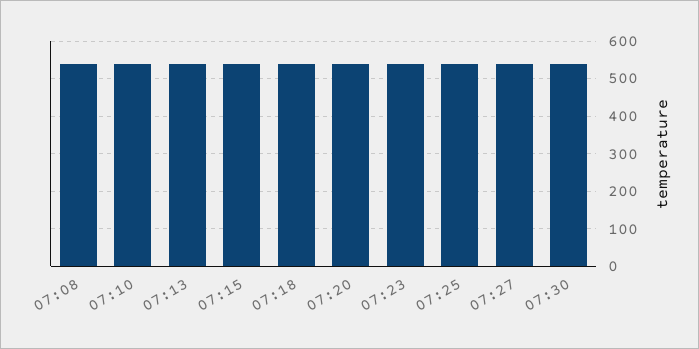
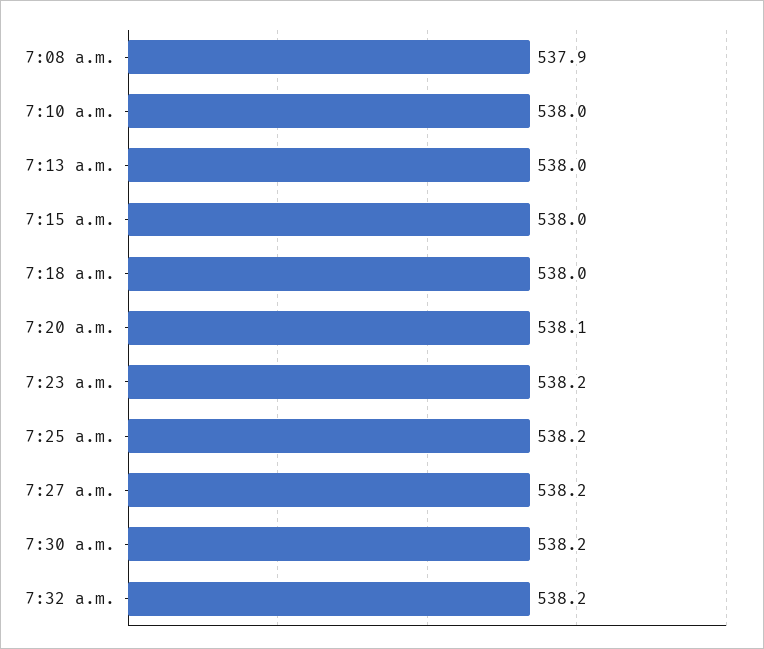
7:32 a.m.: none -> 538.2

